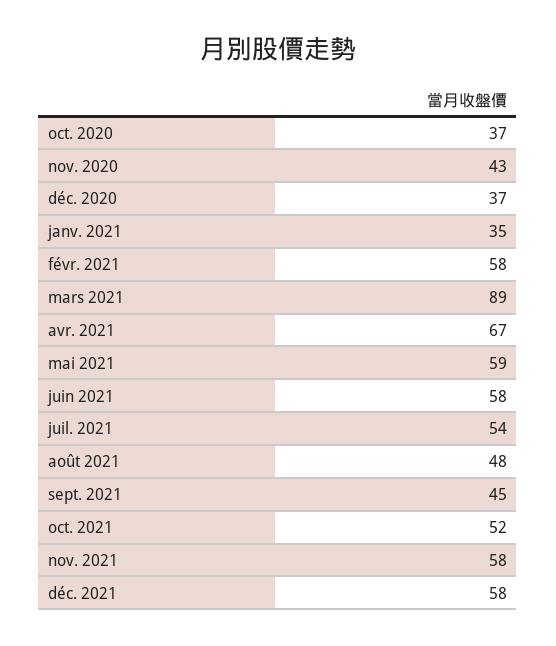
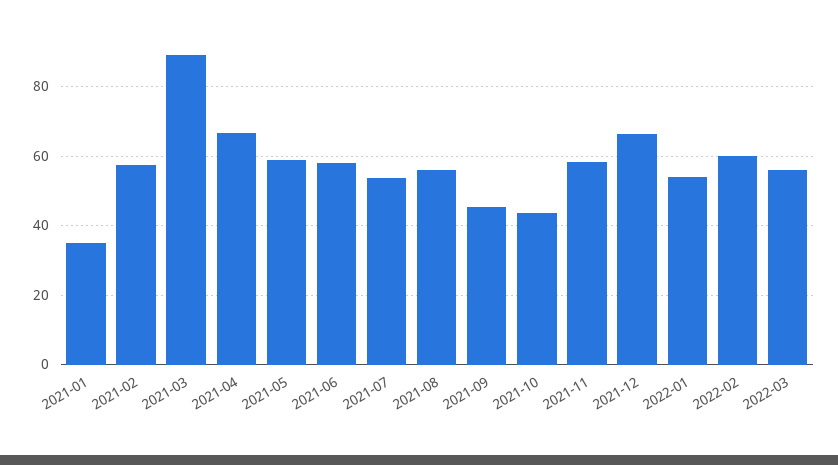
oct. 2020: 37 -> none
nov. 2020: 43 -> none
déc. 2020: 37 -> none
août 2021: 48 -> 56
oct. 2021: 52 -> 44
déc. 2021: 58 -> 66
2022-01: none -> 54
2022-02: none -> 60
2022-03: none -> 56

